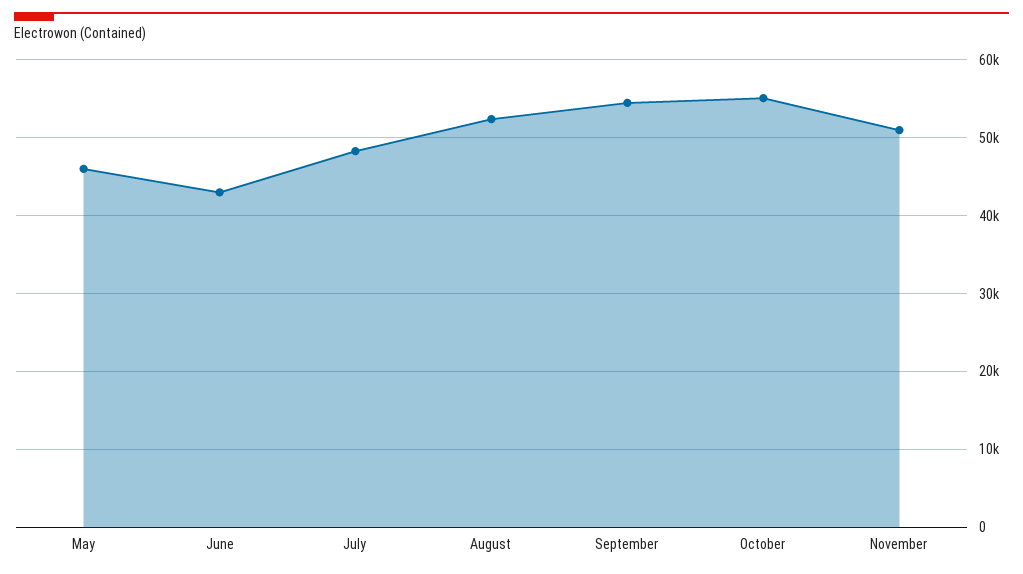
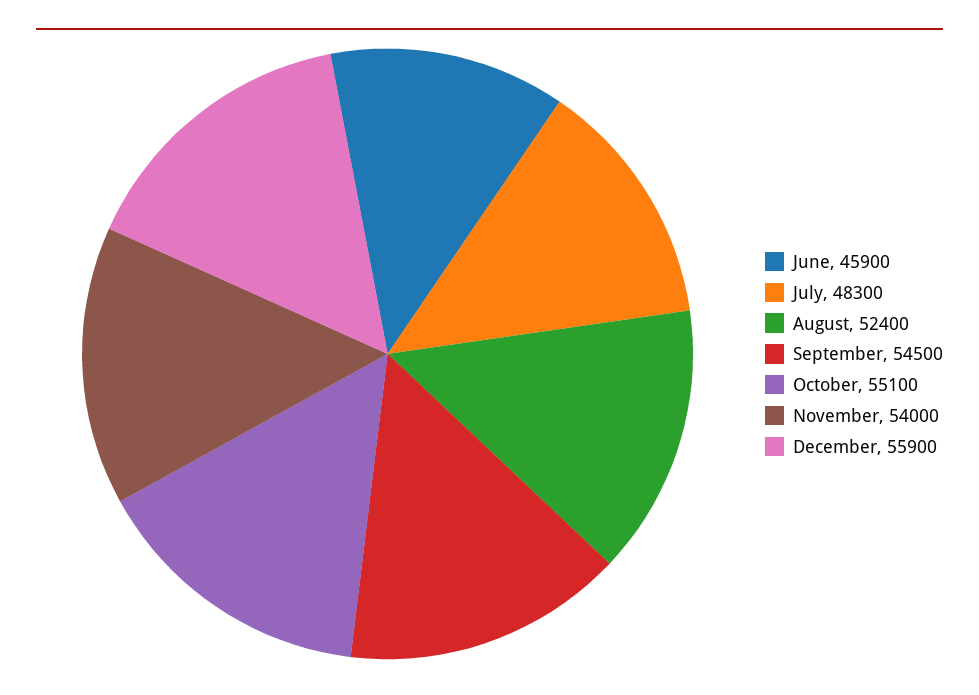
May: 46000 -> none
June: 43000 -> 45900
November: 51000 -> 54000
December: none -> 55900

